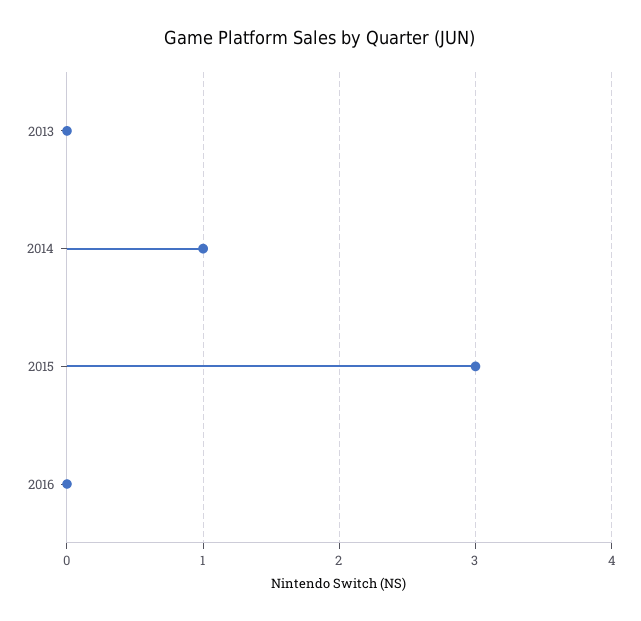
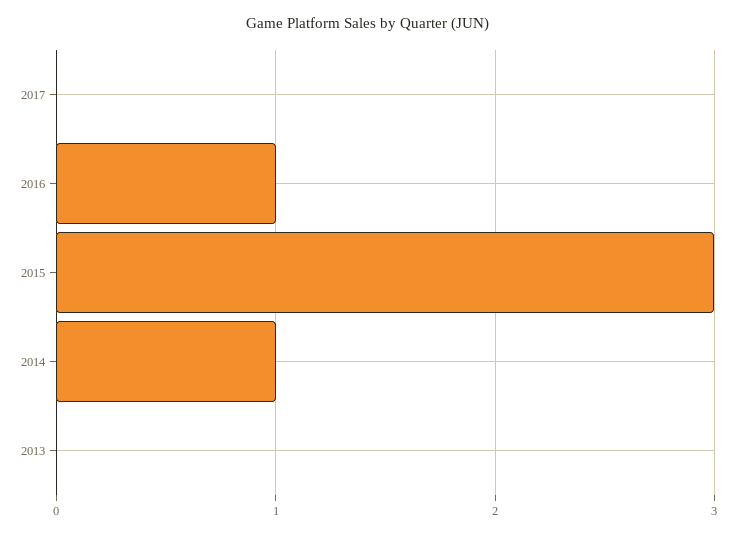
2016: 0 -> 1
2017: none -> 0

